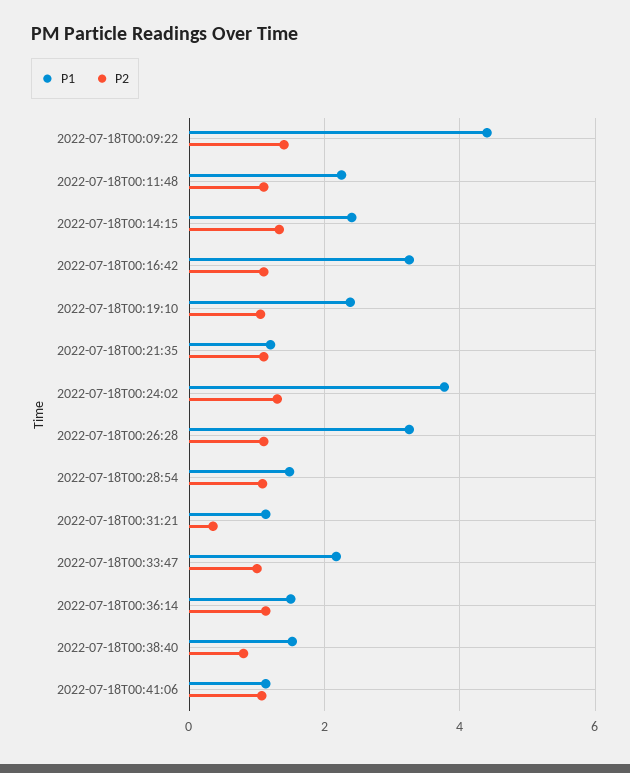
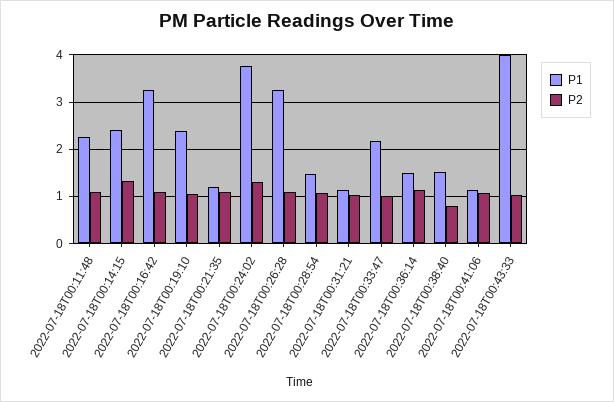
P1, 2022-07-18T00:09:22: 4.4 -> none
P2, 2022-07-18T00:09:22: 1.4 -> none
P2, 2022-07-18T00:31:21: 0.4 -> 1
P1, 2022-07-18T00:43:33: none -> 4
P2, 2022-07-18T00:43:33: none -> 1

